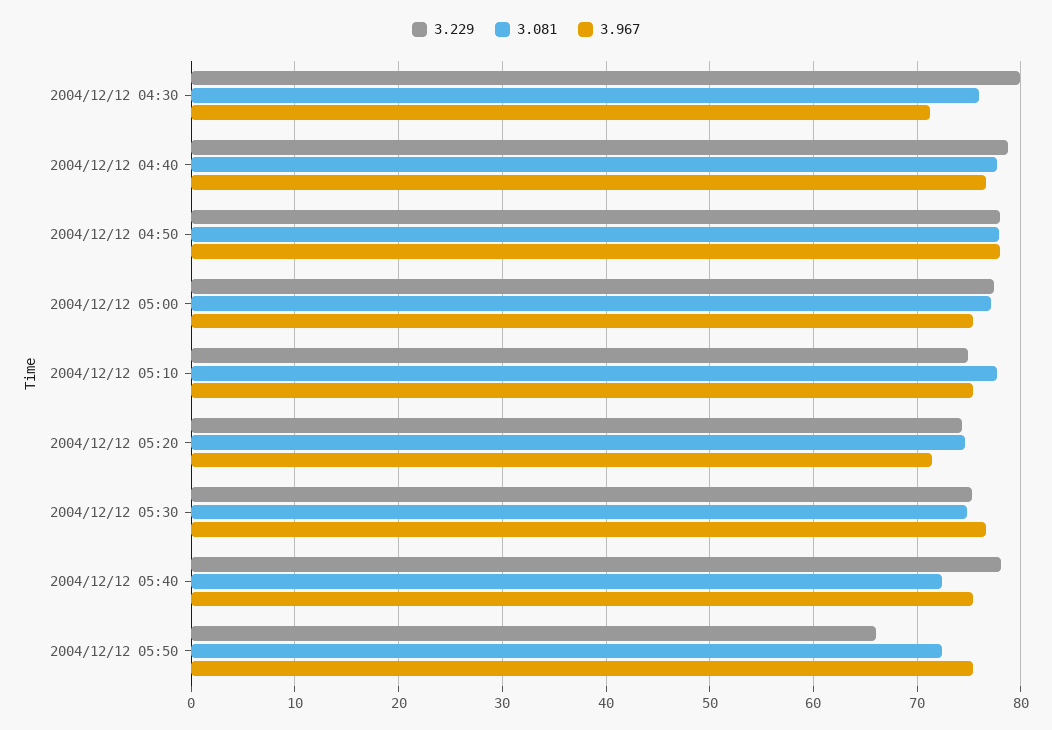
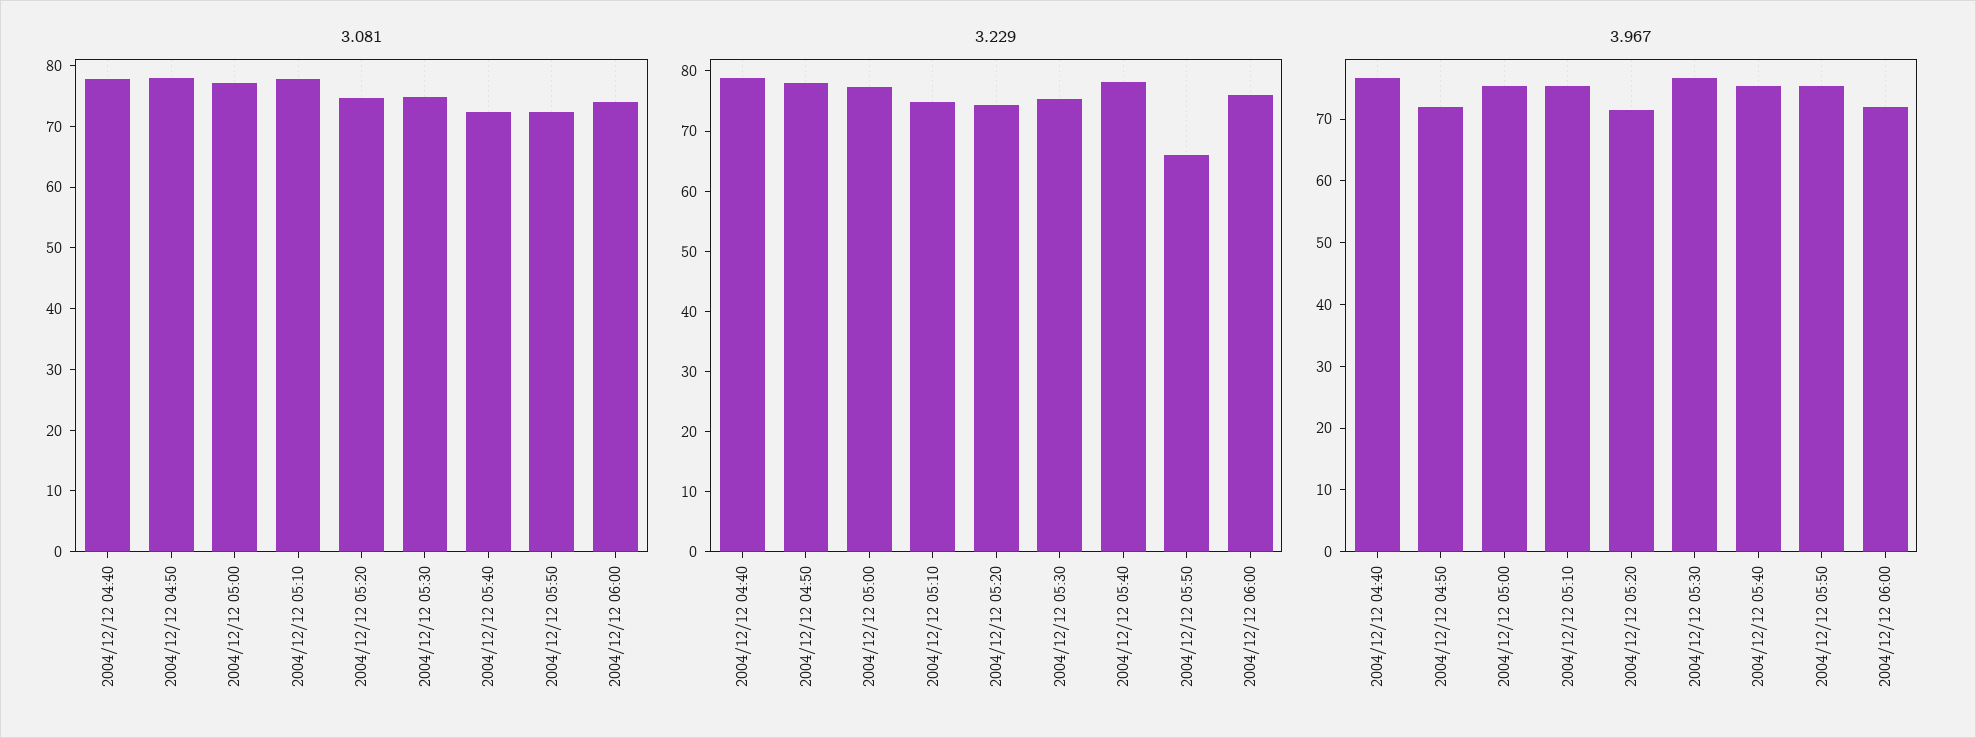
3.229, 2004/12/12 04:30: 80 -> none
3.081, 2004/12/12 04:30: 76 -> none
3.967, 2004/12/12 04:30: 71 -> none
3.967, 2004/12/12 04:50: 78 -> 72
3.081, 2004/12/12 06:00: none -> 74
3.229, 2004/12/12 06:00: none -> 76
3.967, 2004/12/12 06:00: none -> 72

